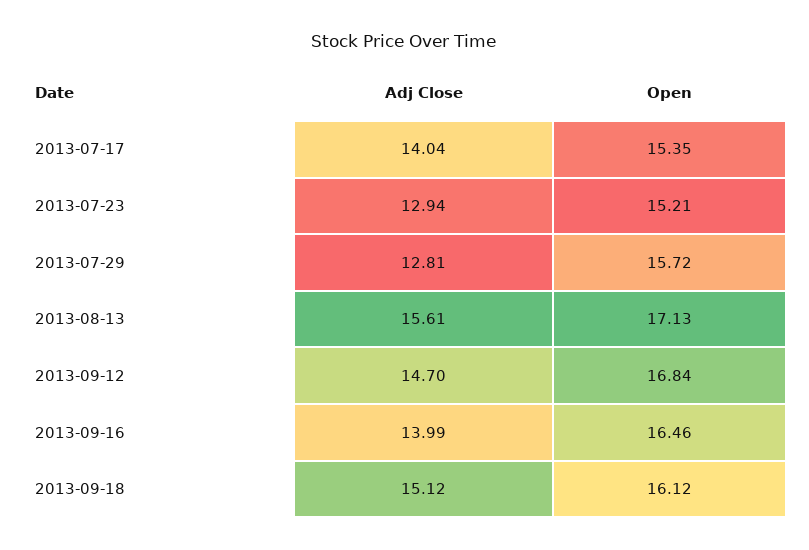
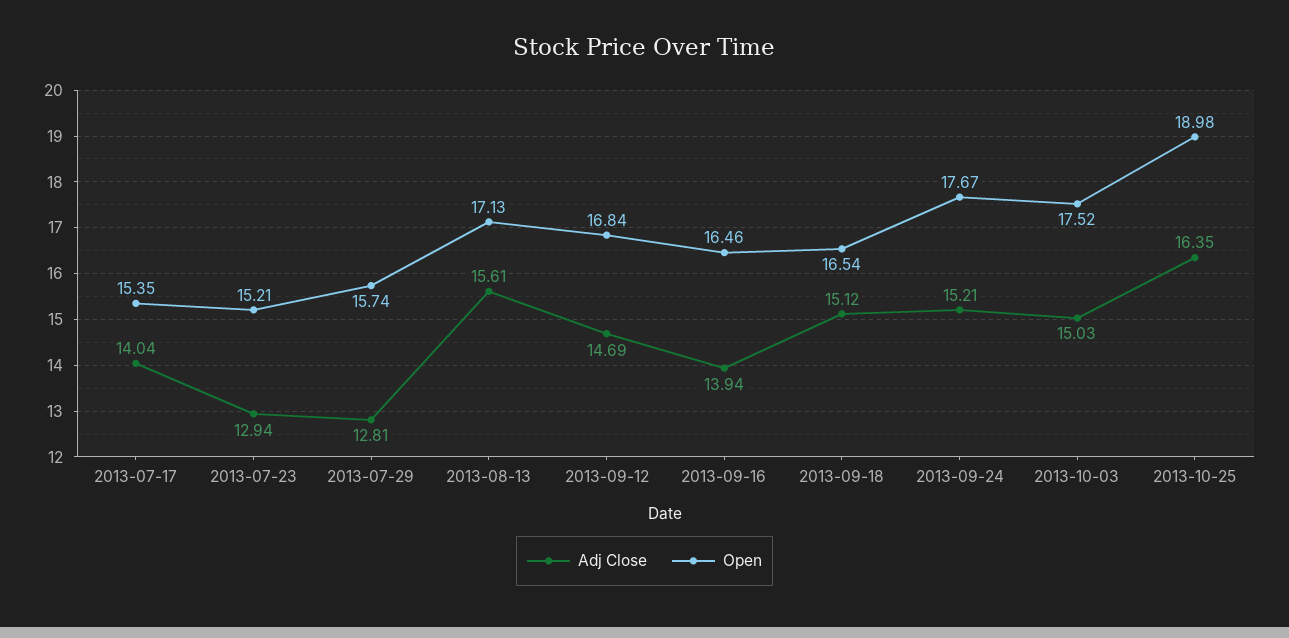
Open, 2013-07-29: 15.72 -> 15.74
Adj Close, 2013-09-12: 14.7 -> 14.69
Adj Close, 2013-09-16: 13.99 -> 13.94
Open, 2013-09-18: 16.12 -> 16.54
Adj Close, 2013-09-24: none -> 15.21
Open, 2013-09-24: none -> 17.67
Adj Close, 2013-10-03: none -> 15.03
Open, 2013-10-03: none -> 17.52
Adj Close, 2013-10-25: none -> 16.35
Open, 2013-10-25: none -> 18.98

